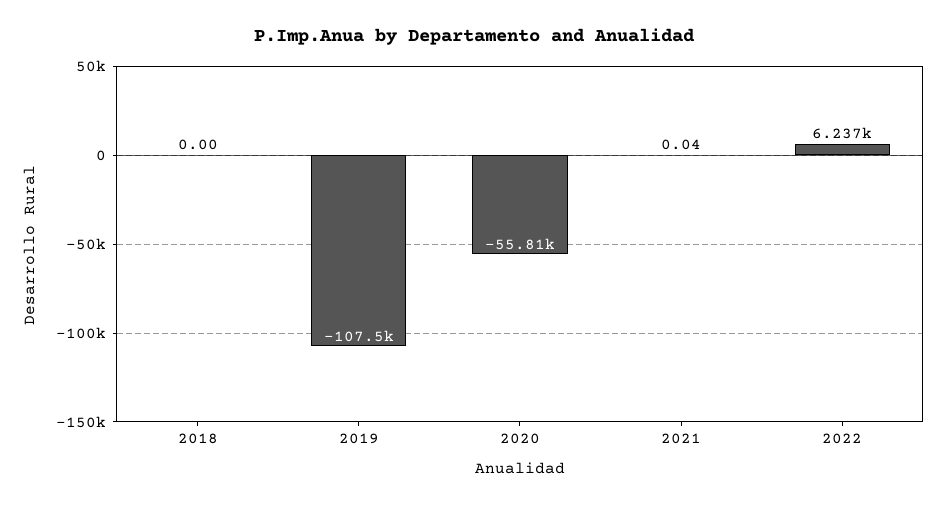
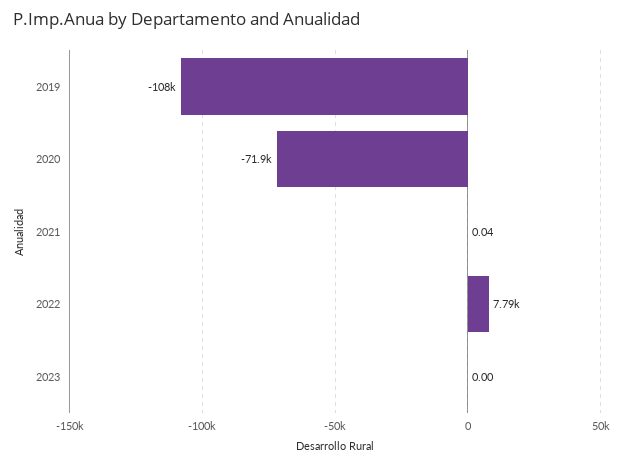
2018: 0 -> none
2020: -55810 -> -71900
2022: 6237 -> 7790
2023: none -> 0

